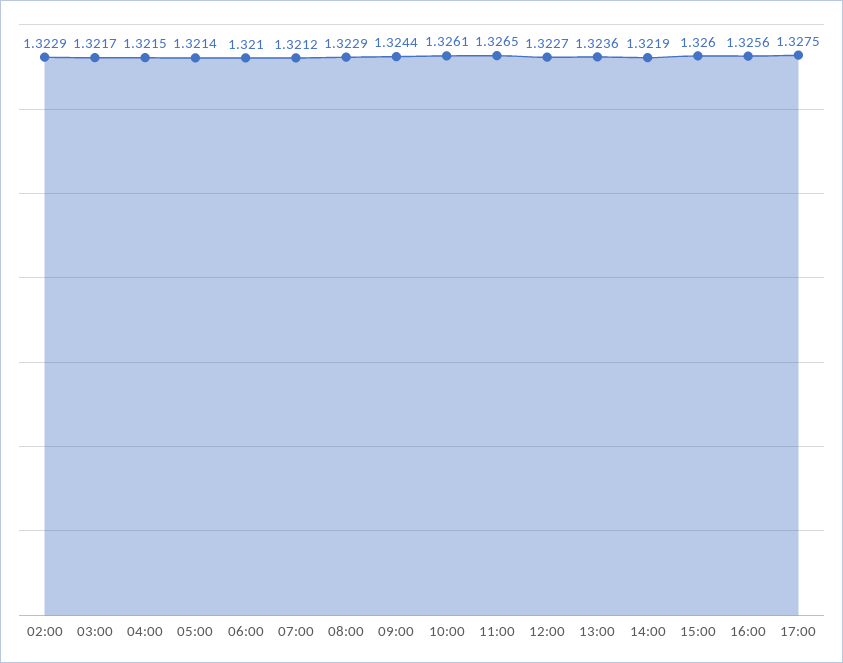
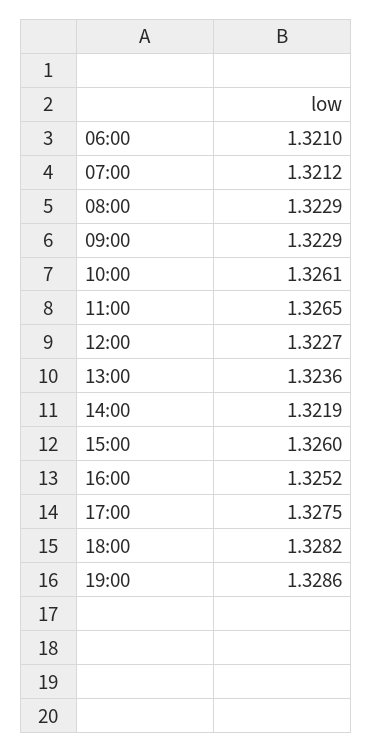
02:00: 1.3229 -> none
03:00: 1.3217 -> none
04:00: 1.3215 -> none
05:00: 1.3214 -> none
09:00: 1.3244 -> 1.3229
16:00: 1.3256 -> 1.3252
18:00: none -> 1.3282
19:00: none -> 1.3286

